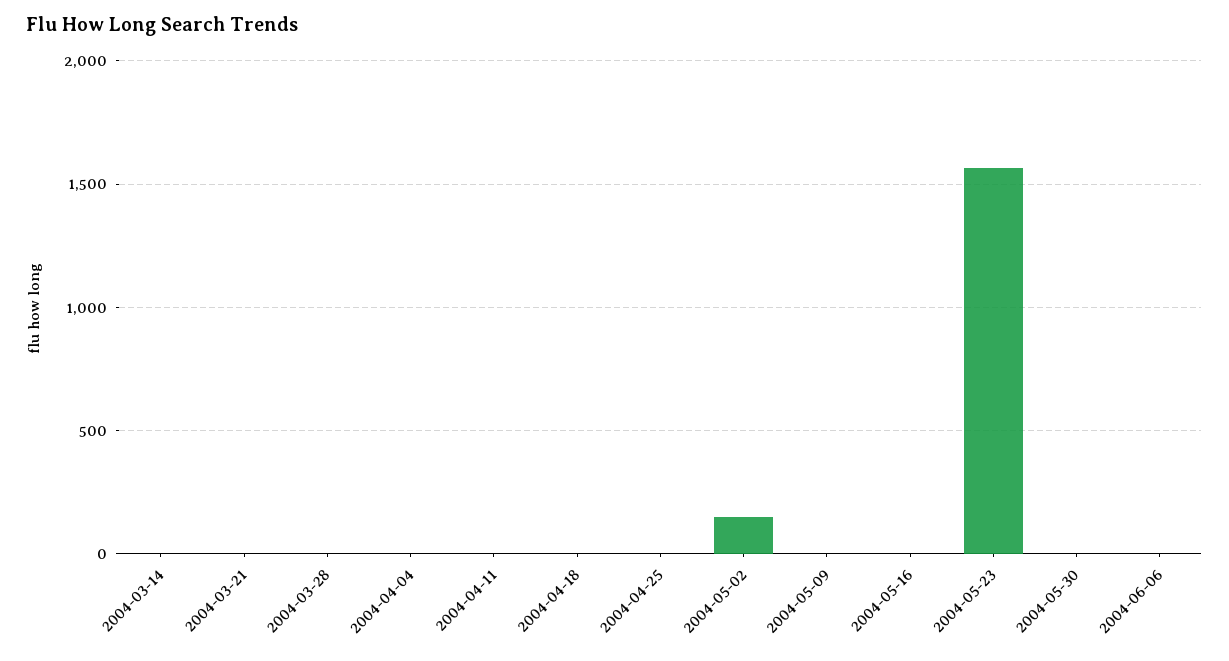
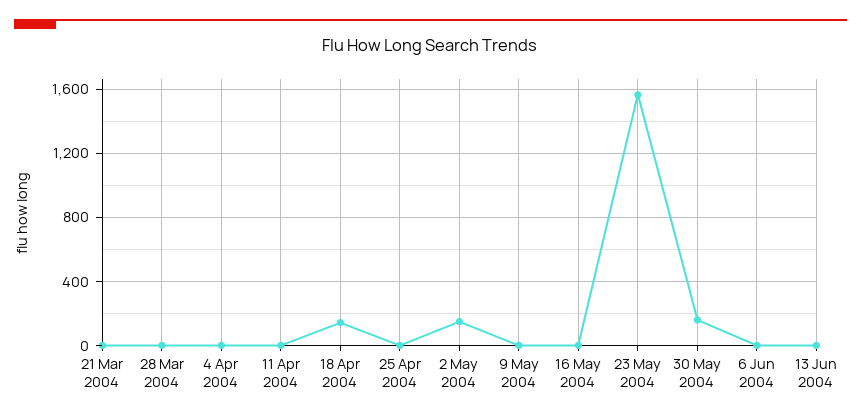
2004-03-14: 0 -> none
2004-04-18: 0 -> 150
2004-05-30: 0 -> 150
13 Jun 2004: none -> 0

